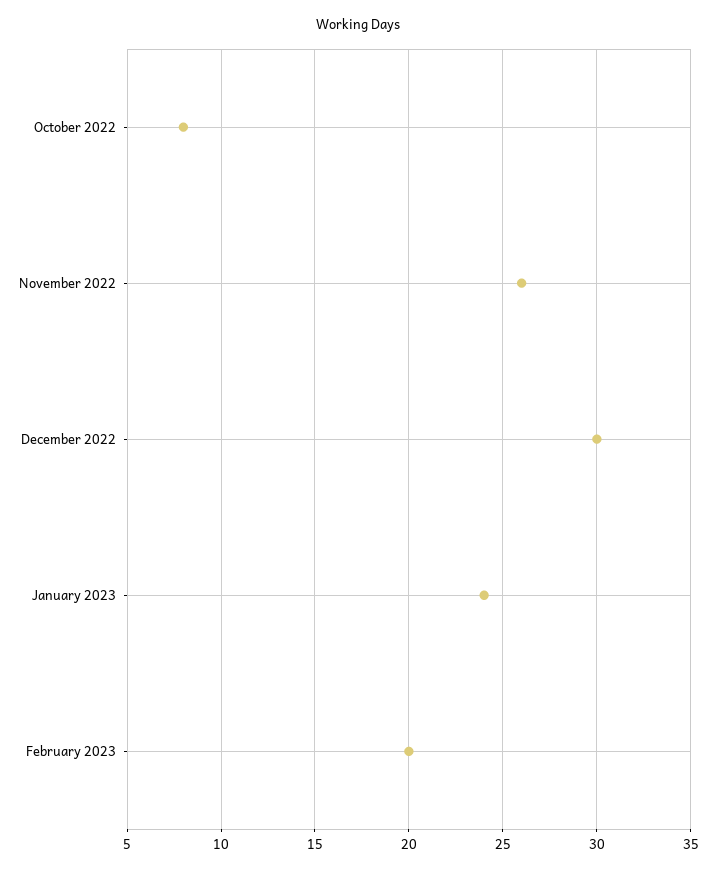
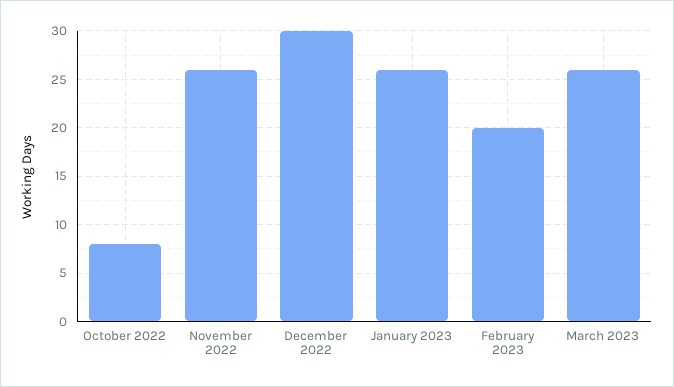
January 2023: 24 -> 26
March 2023: none -> 26

